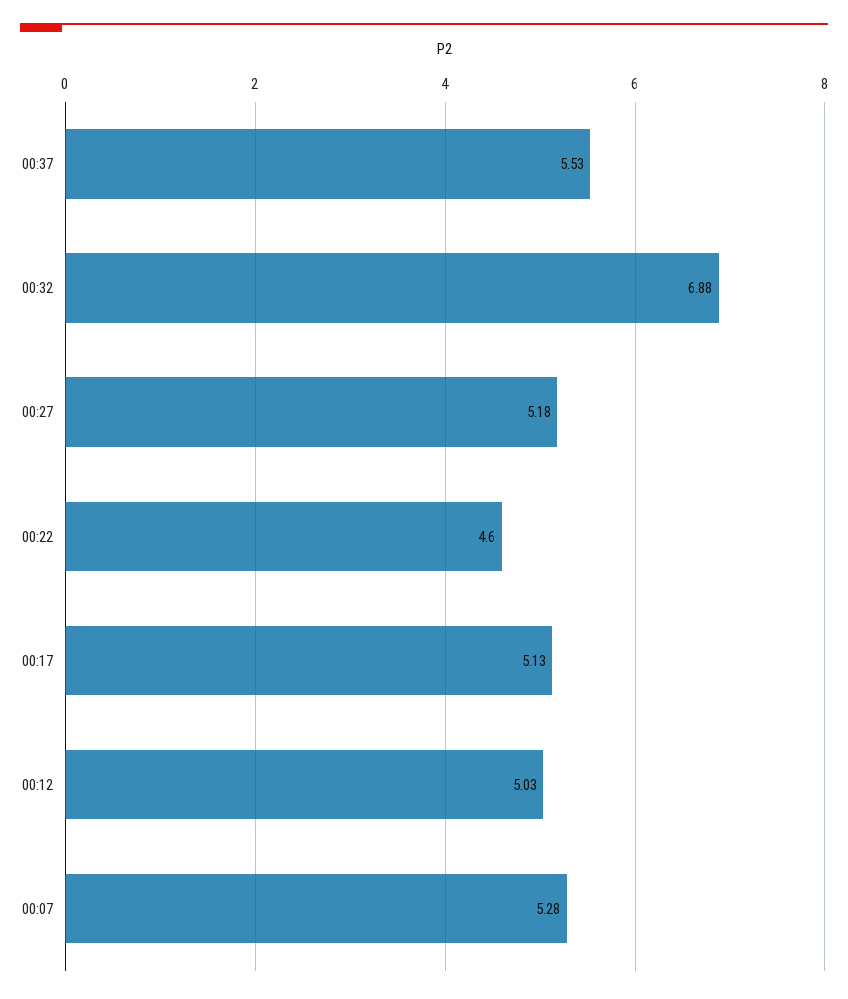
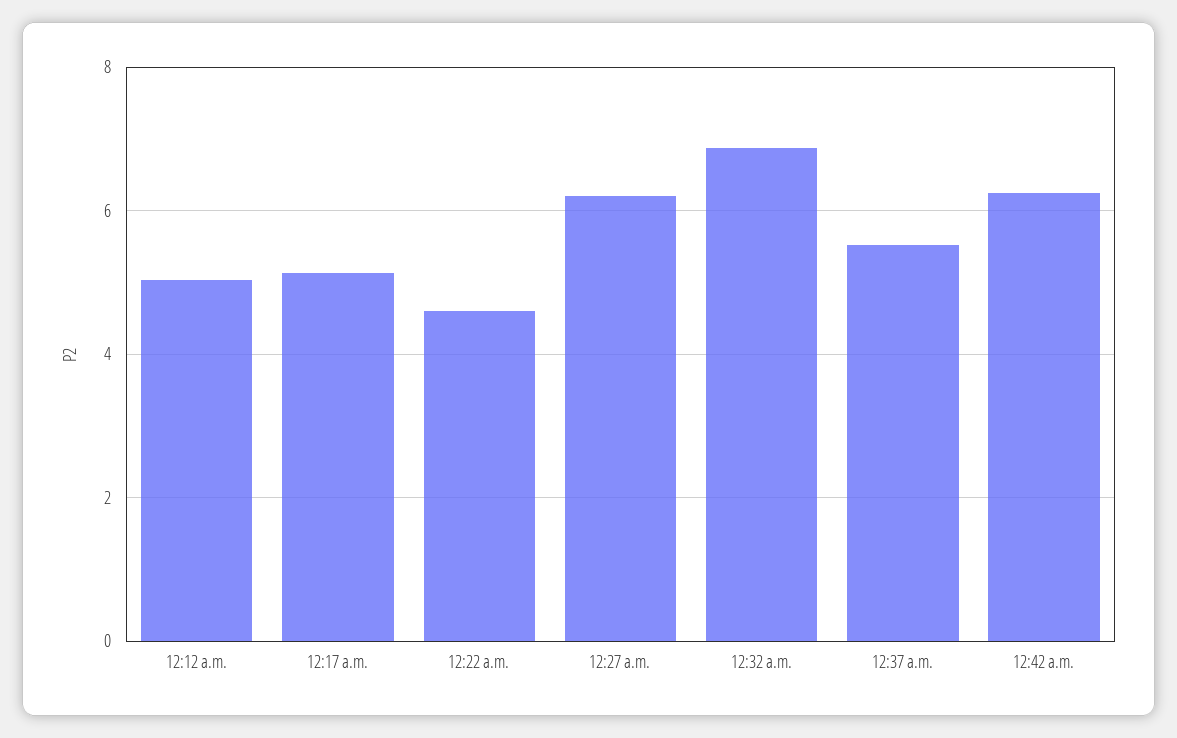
00:27: 5.18 -> 6.2
00:07: 5.28 -> none
12:42 a.m.: none -> 6.2

